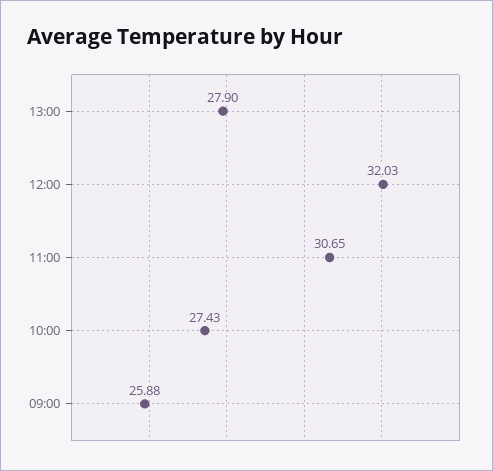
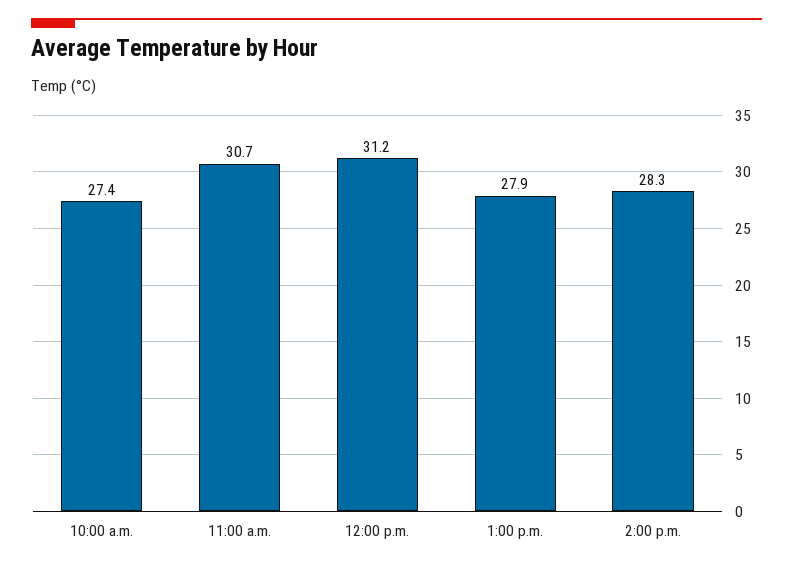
12:00: 32.03 -> 31.2
09:00: 25.88 -> none
2:00 p.m.: none -> 28.3

